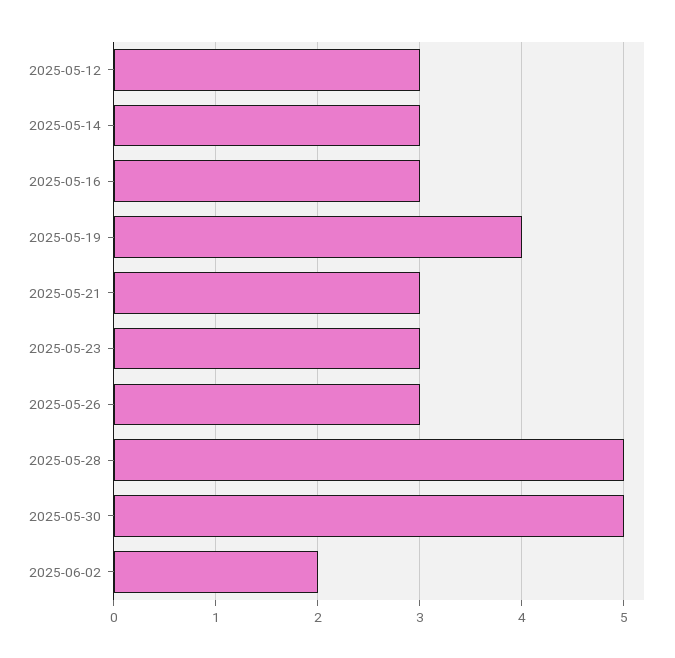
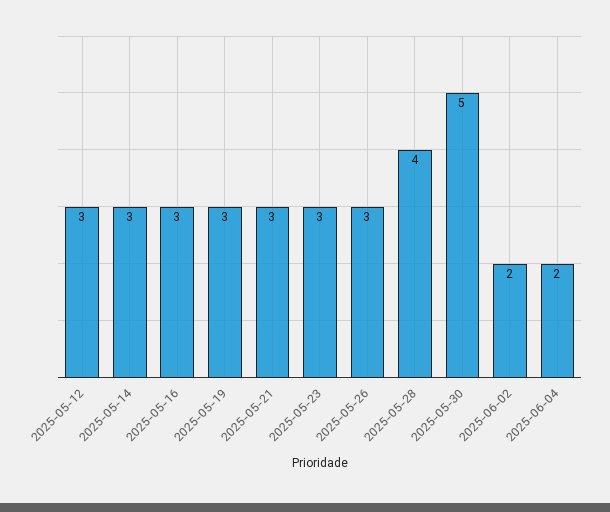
2025-05-19: 4 -> 3
2025-05-28: 5 -> 4
2025-06-04: none -> 2

